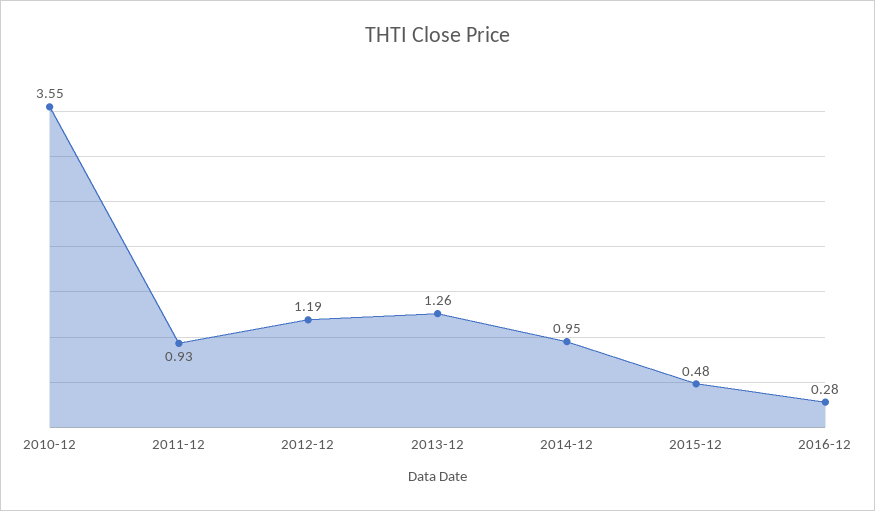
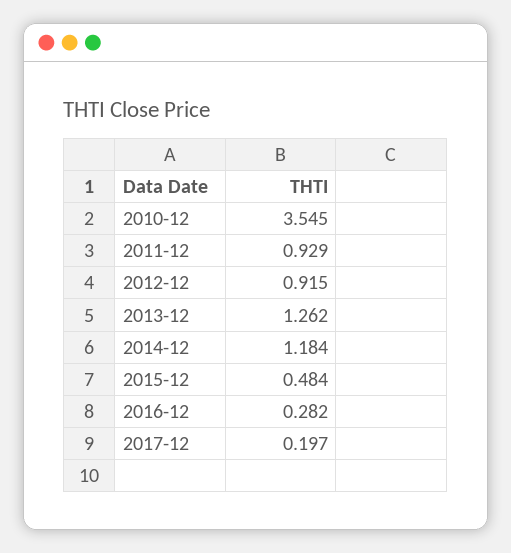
2012-12: 1.19 -> 0.915
2014-12: 0.95 -> 1.184
2017-12: none -> 0.197

